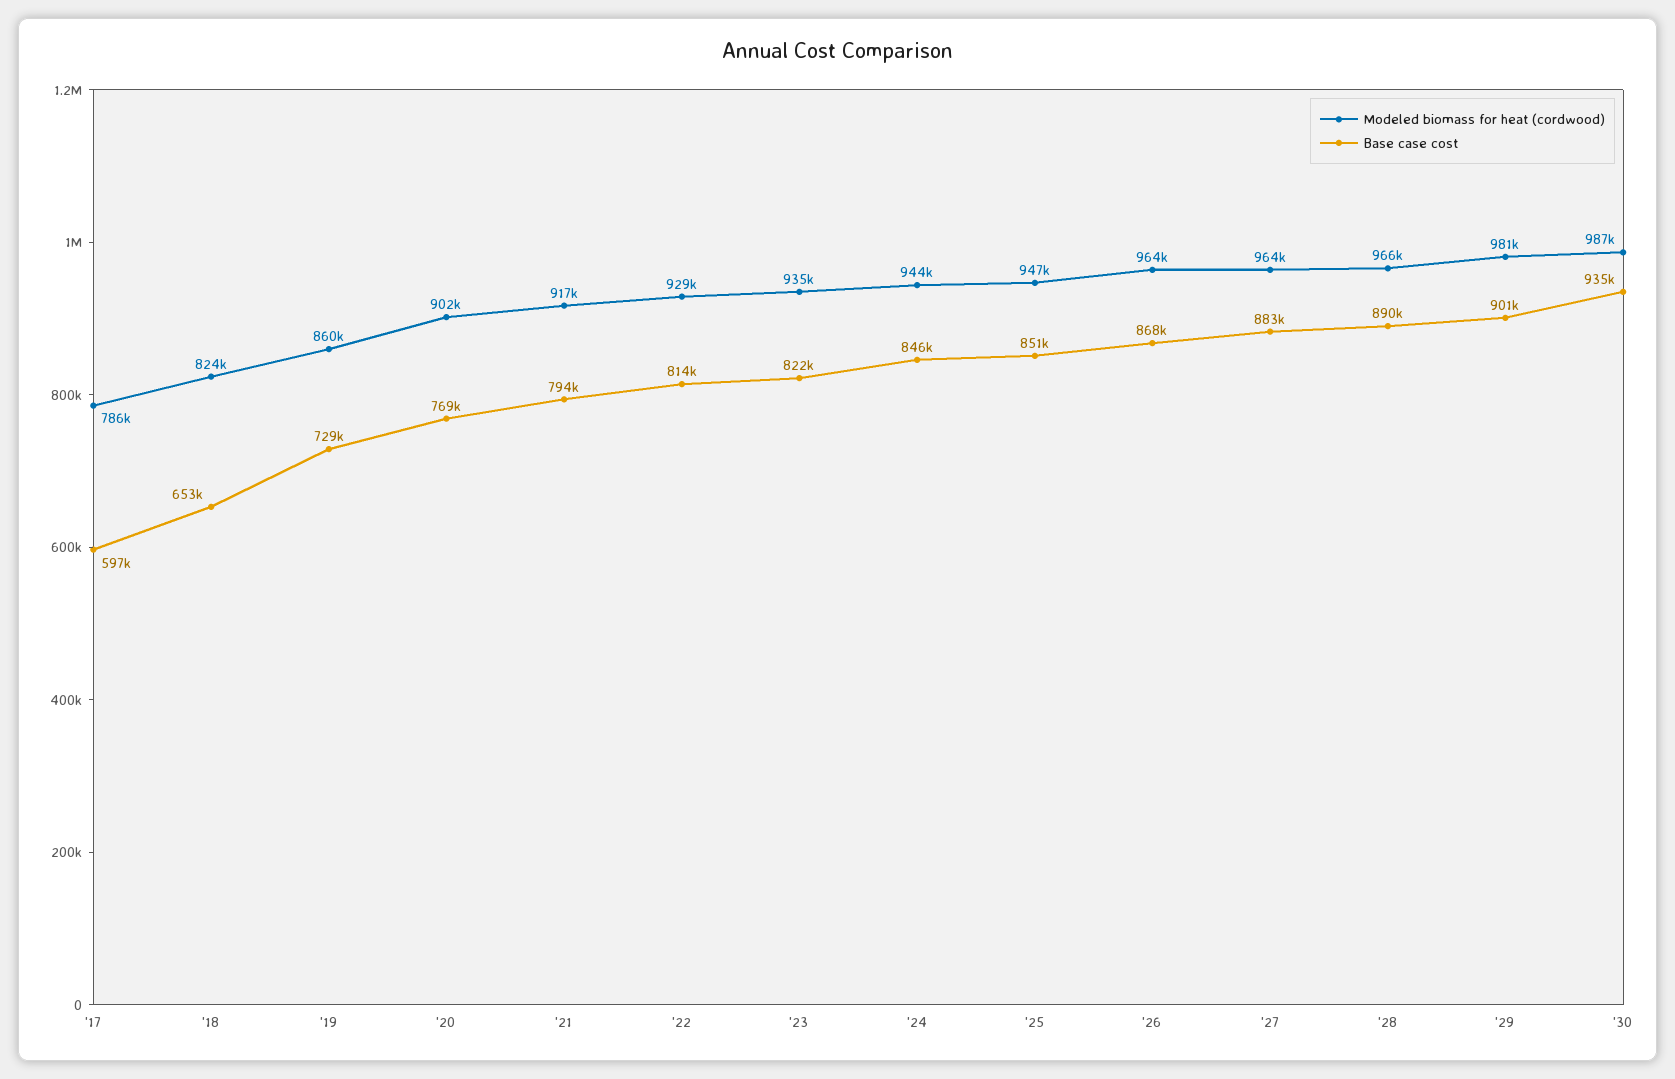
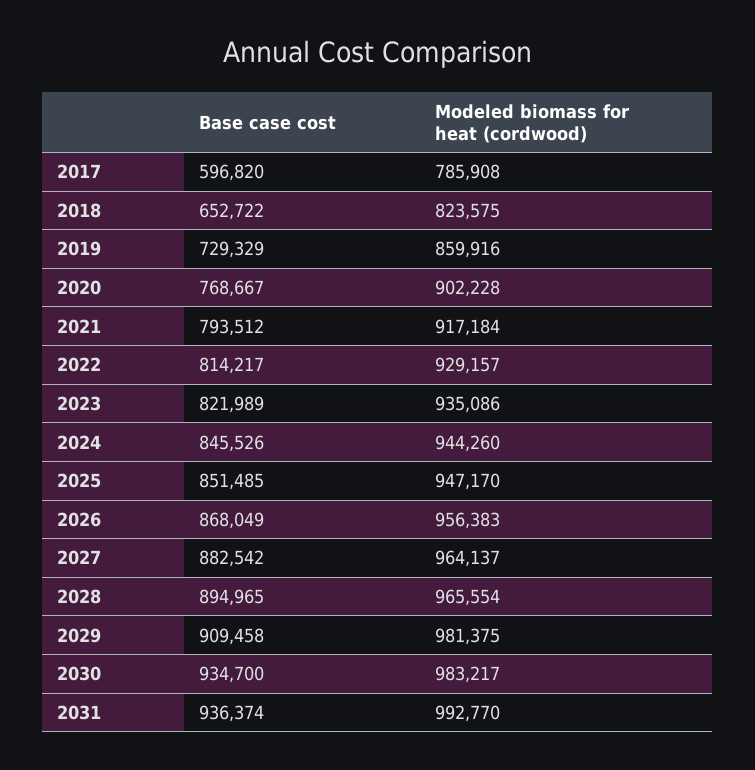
Modeled biomass for heat (cordwood), '26: 964000 -> 956383
Base case cost, '28: 890000 -> 894965
Base case cost, '29: 901000 -> 909458
Modeled biomass for heat (cordwood), '30: 987000 -> 983217
Base case cost, 2031: none -> 936374
Modeled biomass for heat (cordwood), 2031: none -> 992770

